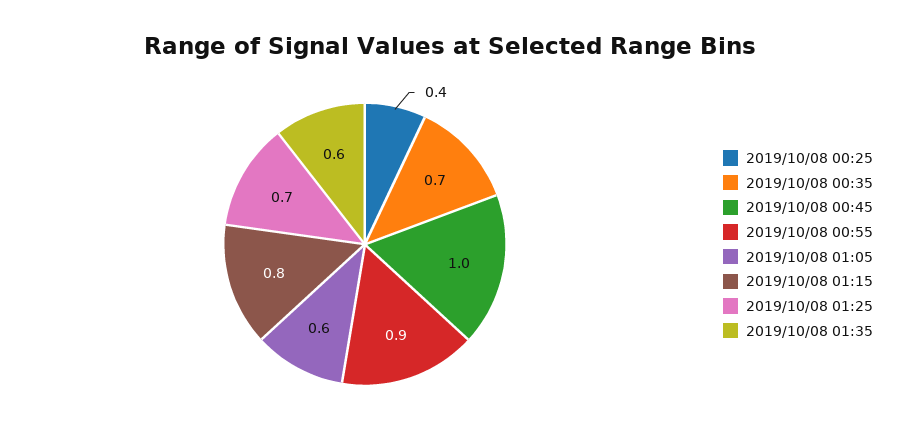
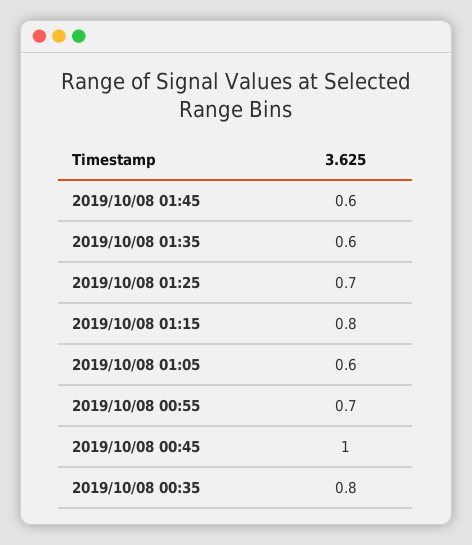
2019/10/08 00:25: 0.4 -> none
2019/10/08 00:35: 0.7 -> 0.8
2019/10/08 00:55: 0.9 -> 0.7
2019/10/08 01:45: none -> 0.6

